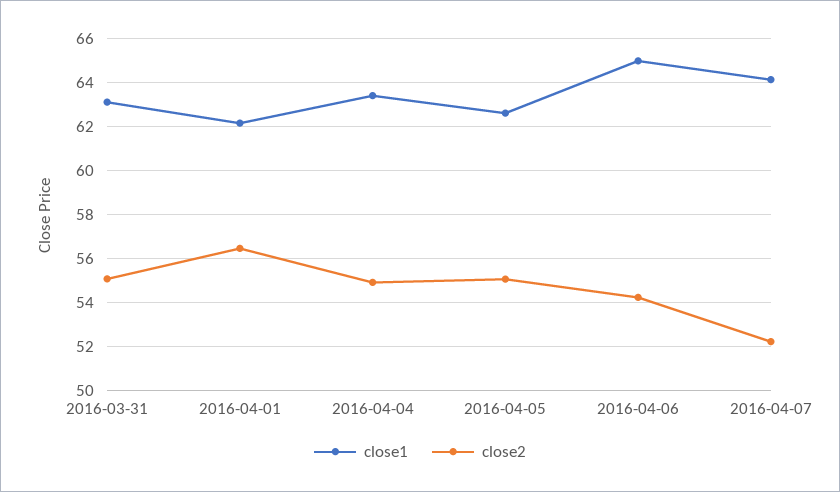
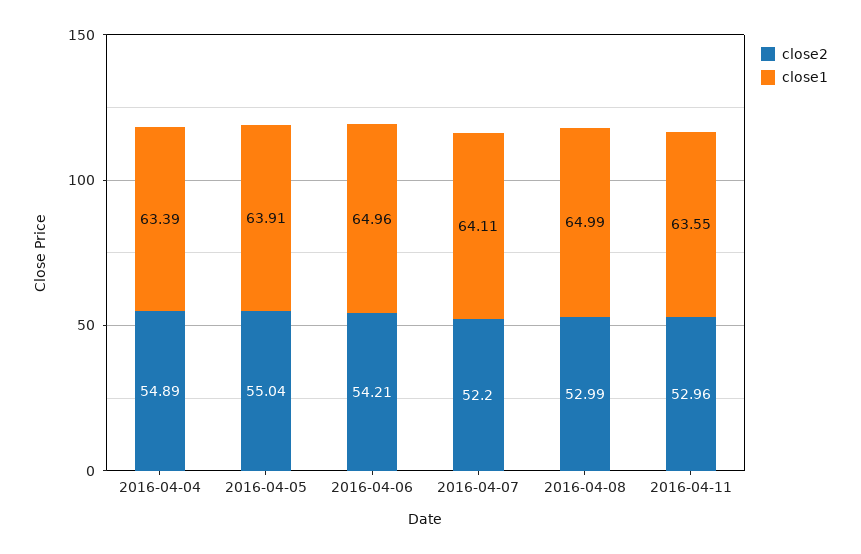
close1, 2016-03-31: 63 -> none
close2, 2016-03-31: 55 -> none
close1, 2016-04-01: 62 -> none
close2, 2016-04-01: 56.5 -> none
close1, 2016-04-05: 62.5 -> 63.91
close2, 2016-04-08: none -> 52.99
close1, 2016-04-08: none -> 64.99
close2, 2016-04-11: none -> 52.96
close1, 2016-04-11: none -> 63.55

